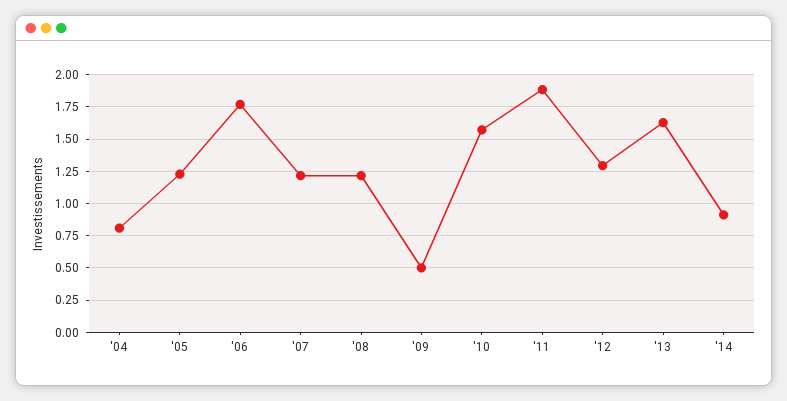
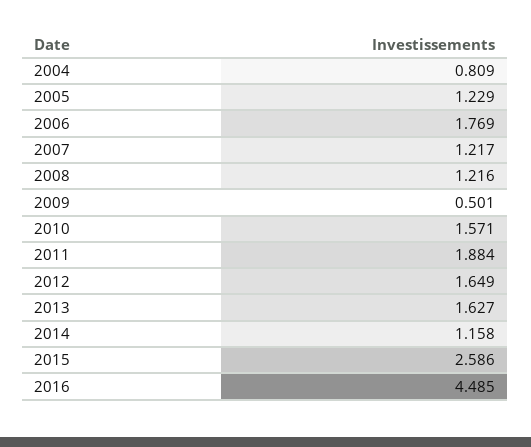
'12: 1.3 -> 1.649
'14: 0.9 -> 1.158
2015: none -> 2.586
2016: none -> 4.485

